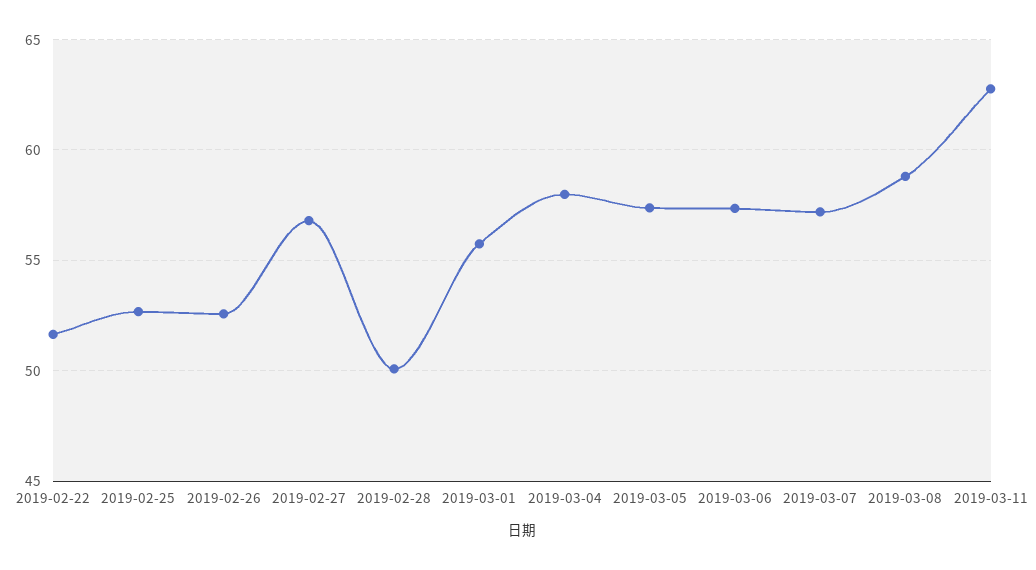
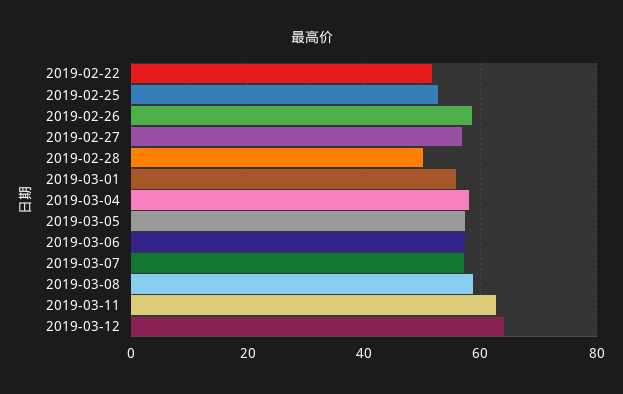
2019-02-26: 52.5 -> 58
2019-03-12: none -> 64

